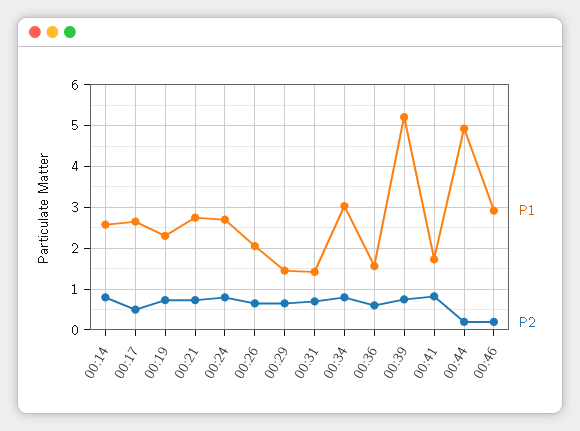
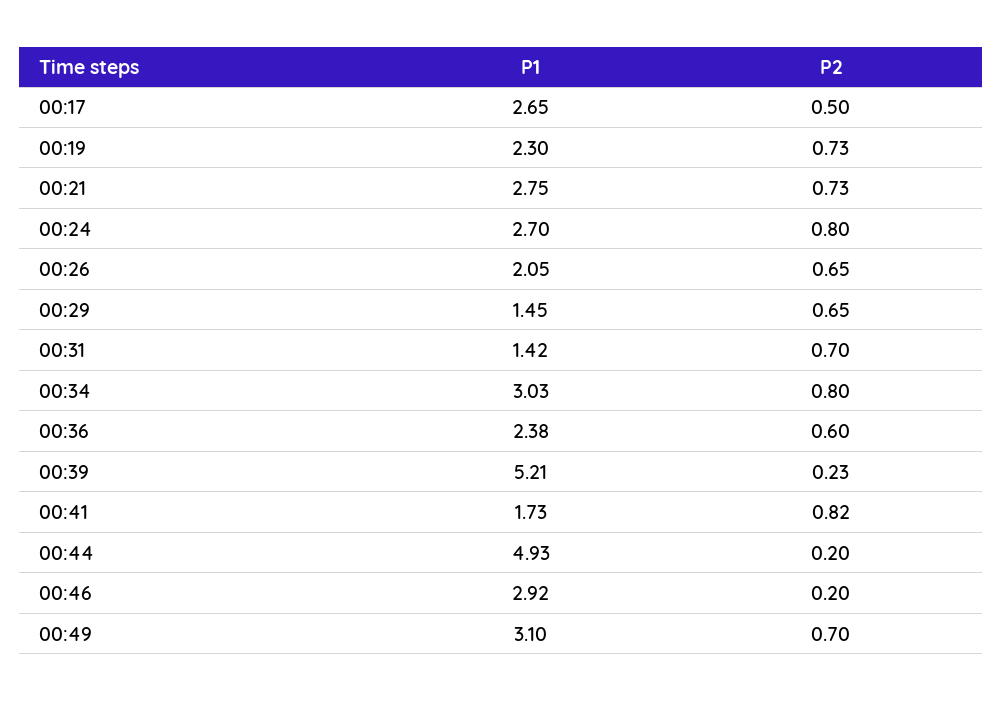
P1, 00:14: 2.6 -> none
P2, 00:14: 0.8 -> none
P1, 00:36: 1.6 -> 2.38
P2, 00:39: 0.8 -> 0.23
P1, 00:49: none -> 3.1
P2, 00:49: none -> 0.7

